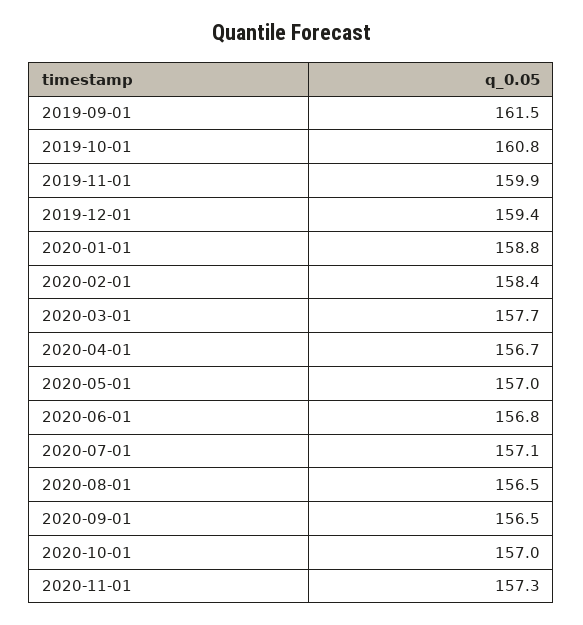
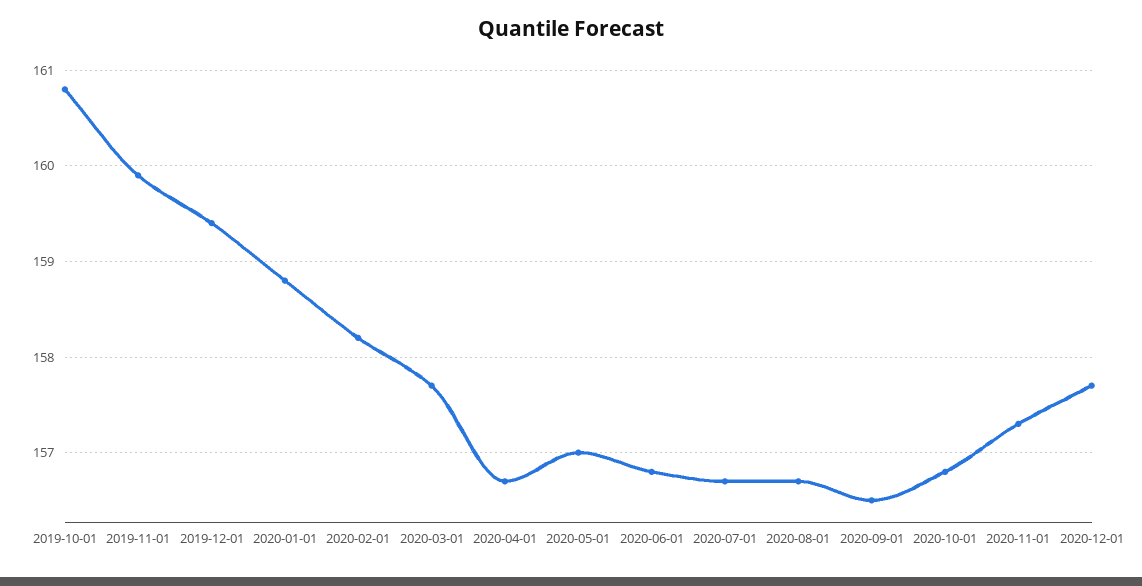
2019-09-01: 161.5 -> none
2020-02-01: 158.4 -> 158.2
2020-07-01: 157.1 -> 156.7
2020-08-01: 156.5 -> 156.7
2020-10-01: 157 -> 156.8
2020-12-01: none -> 157.7

